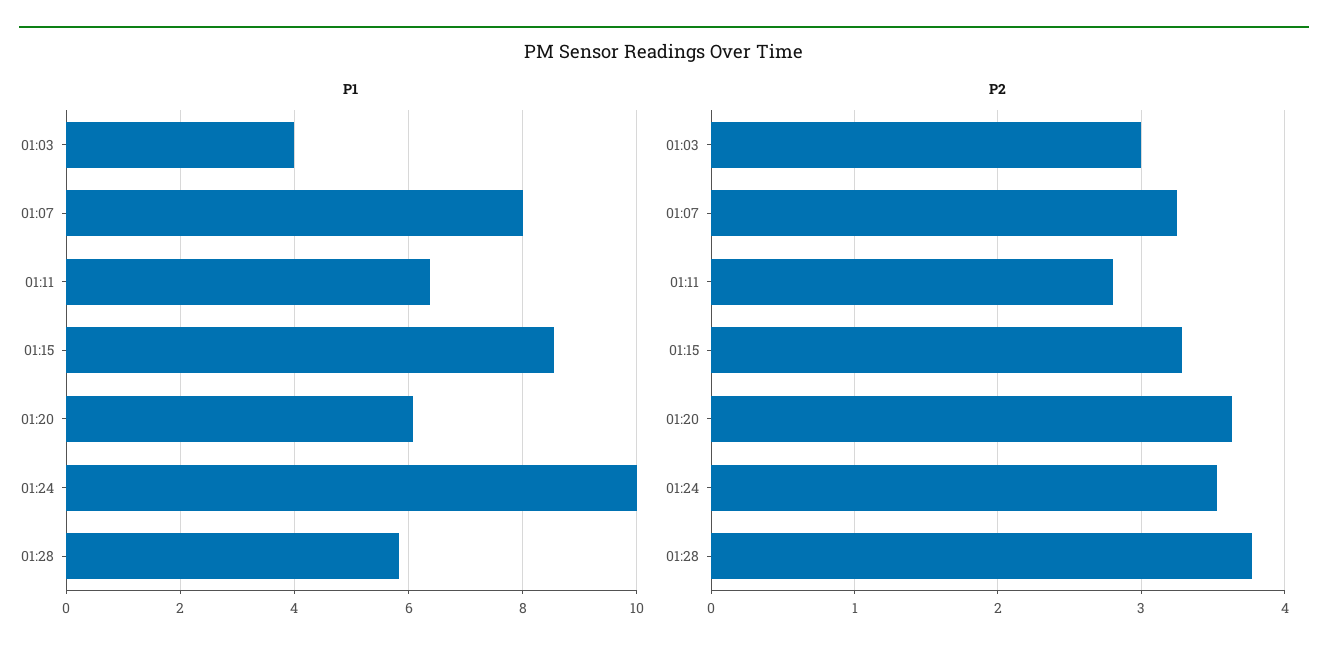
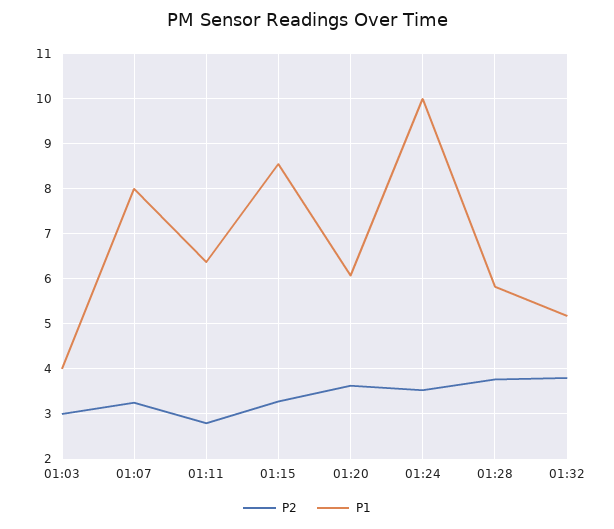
P2, 01:32: none -> 3.8
P1, 01:32: none -> 5.2

